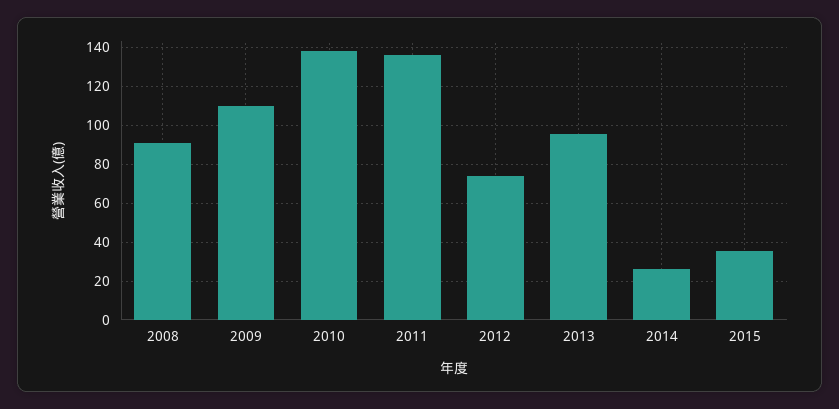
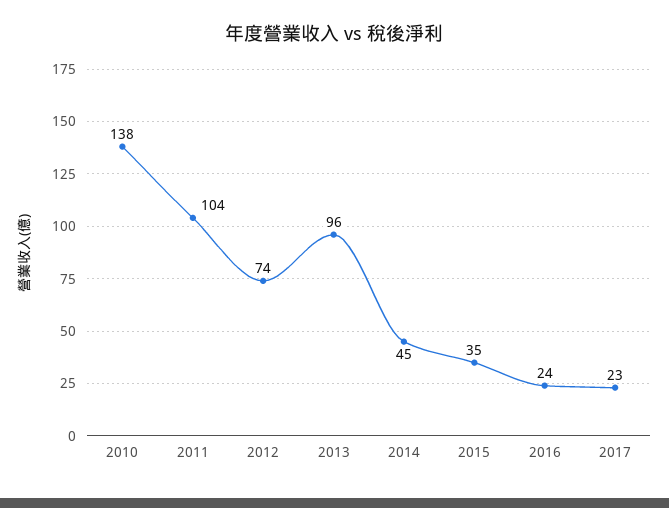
2008: 90 -> none
2009: 110 -> none
2011: 135 -> 104
2014: 25 -> 45
2016: none -> 24
2017: none -> 23

